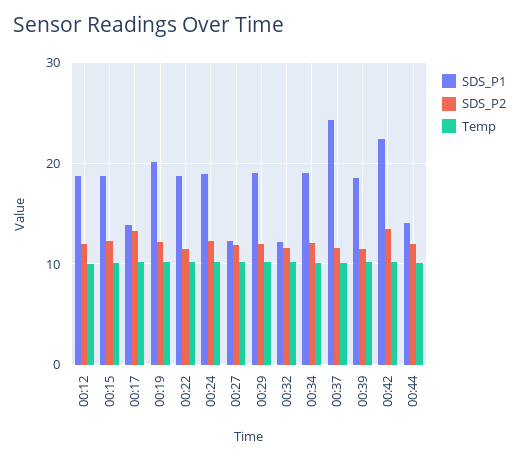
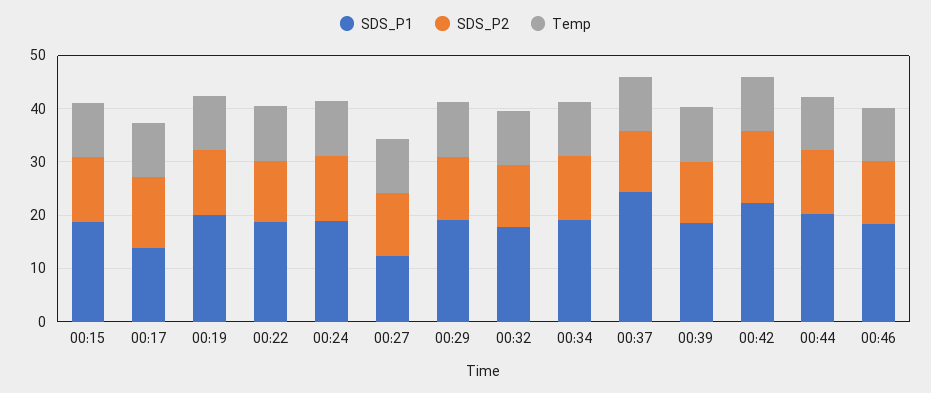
SDS_P1, 00:12: 19 -> none
SDS_P2, 00:12: 12 -> none
Temp, 00:12: 10 -> none
SDS_P1, 00:32: 12 -> 18
SDS_P1, 00:44: 14 -> 20
SDS_P1, 00:46: none -> 18
SDS_P2, 00:46: none -> 12
Temp, 00:46: none -> 10

